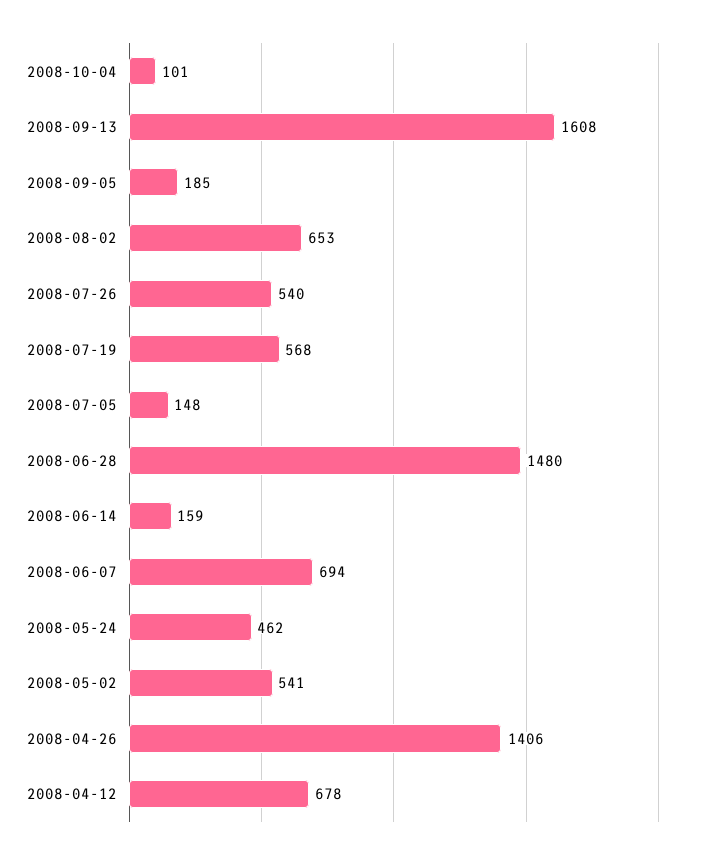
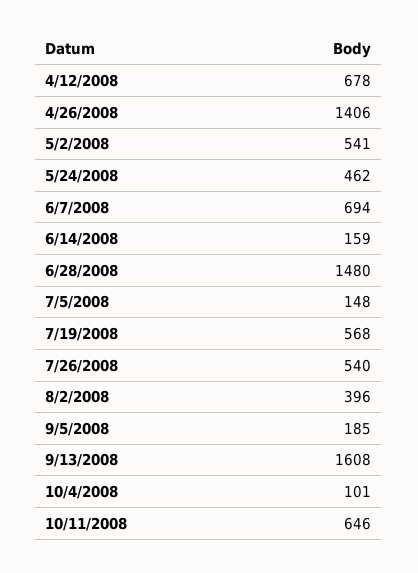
2008-08-02: 653 -> 396
10/11/2008: none -> 646

